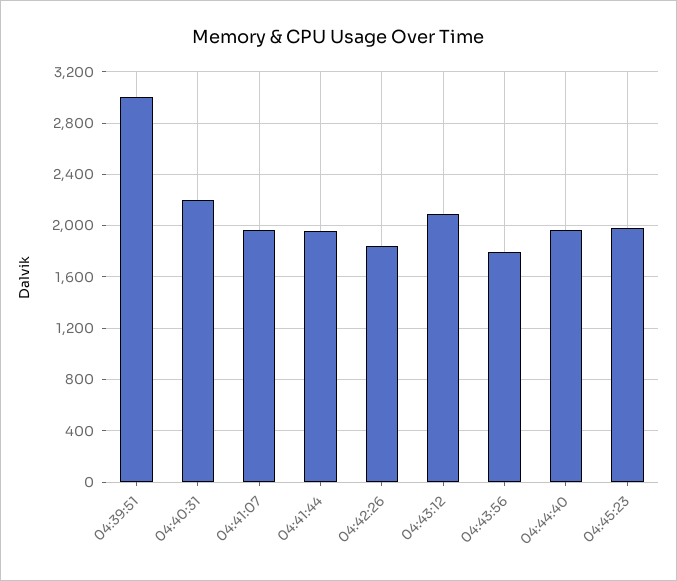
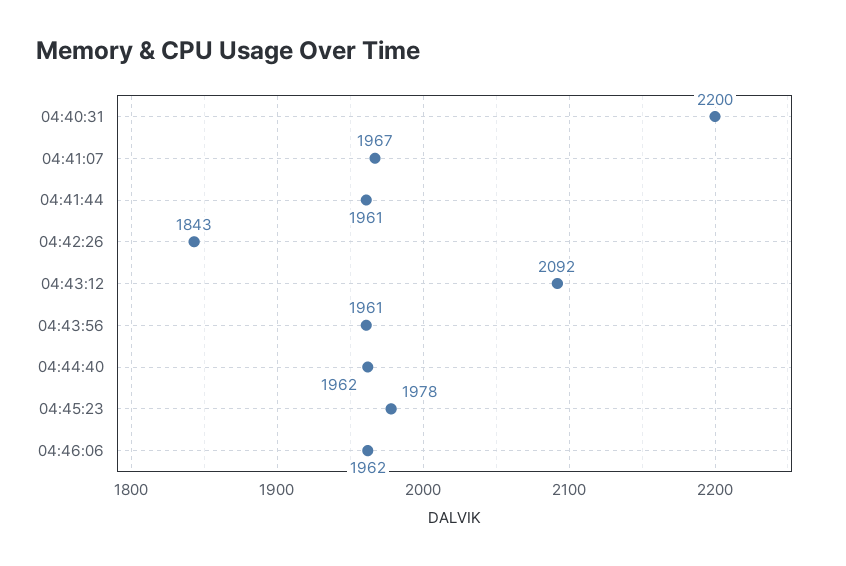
04:39:51: 3000 -> none
04:43:56: 1800 -> 1961
04:46:06: none -> 1962

